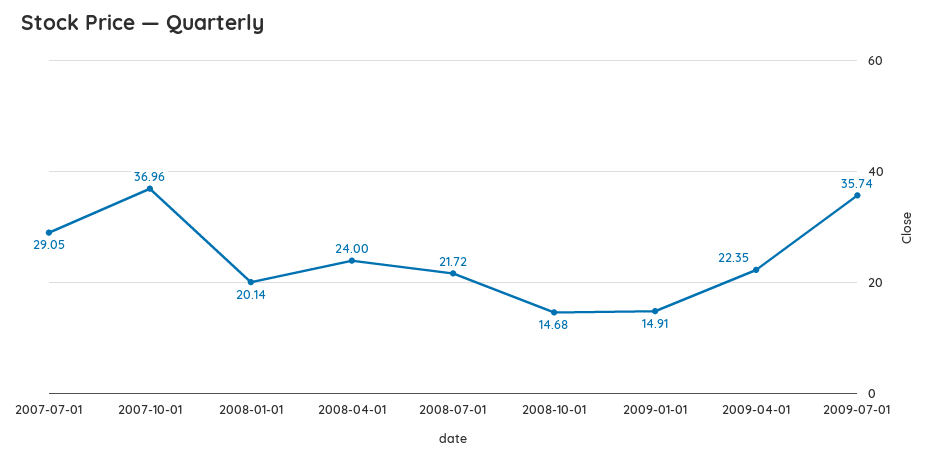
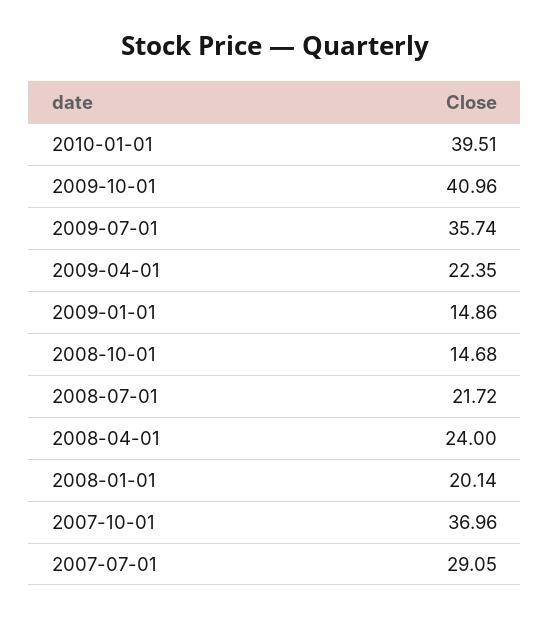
2009-01-01: 14.91 -> 14.86
2010-01-01: none -> 39.51
2009-10-01: none -> 40.96

